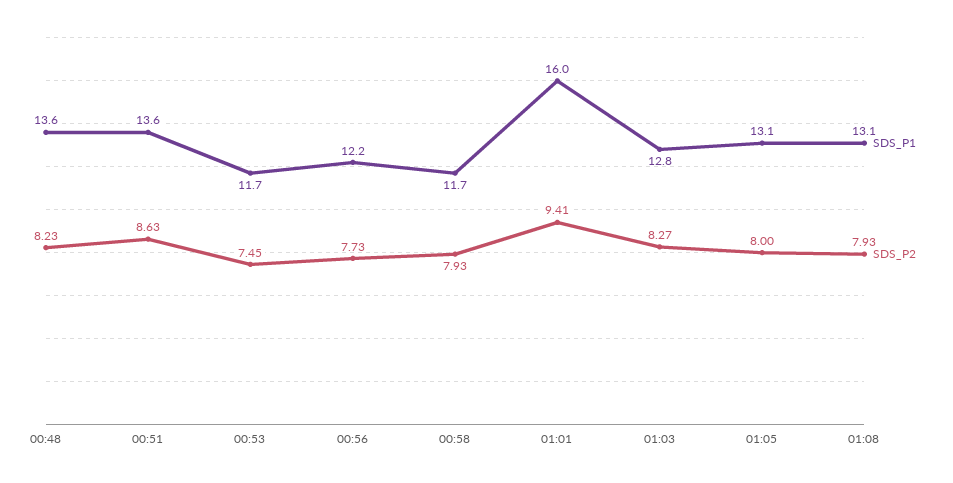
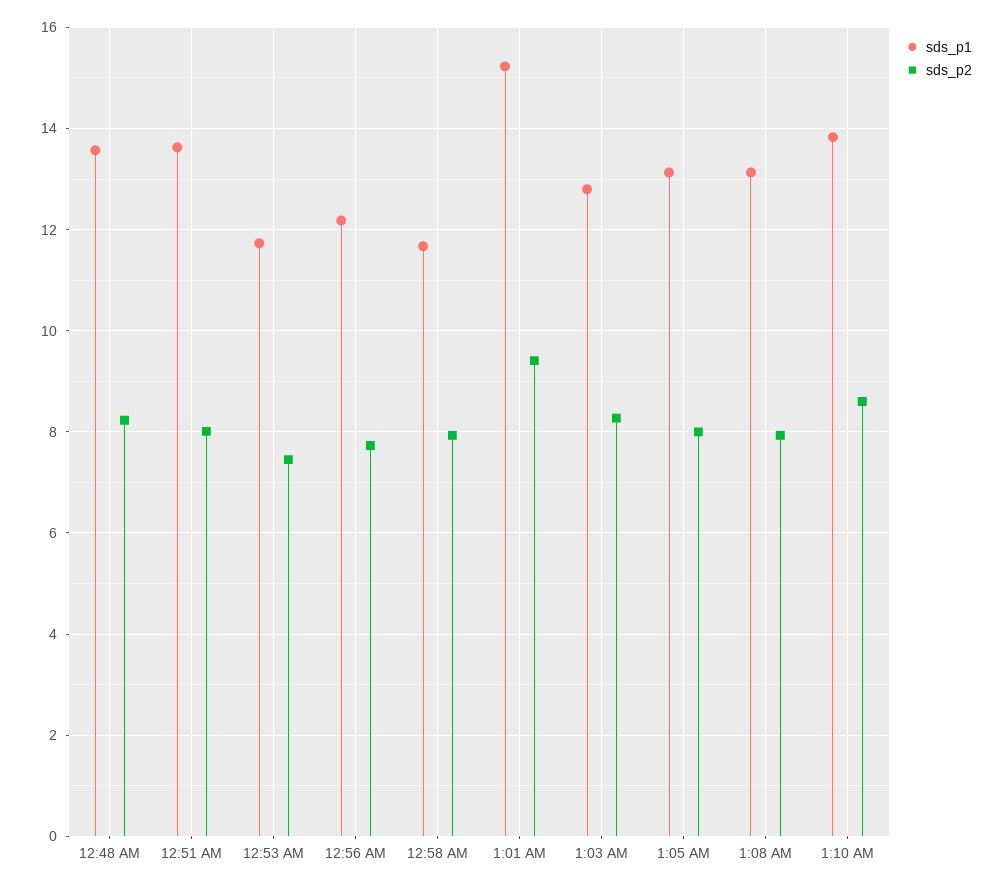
SDS_P2, 00:51: 8.63 -> 8
SDS_P1, 01:01: 16 -> 15.2
SDS_P1, 1:10 AM: none -> 13.8
SDS_P2, 1:10 AM: none -> 8.6

